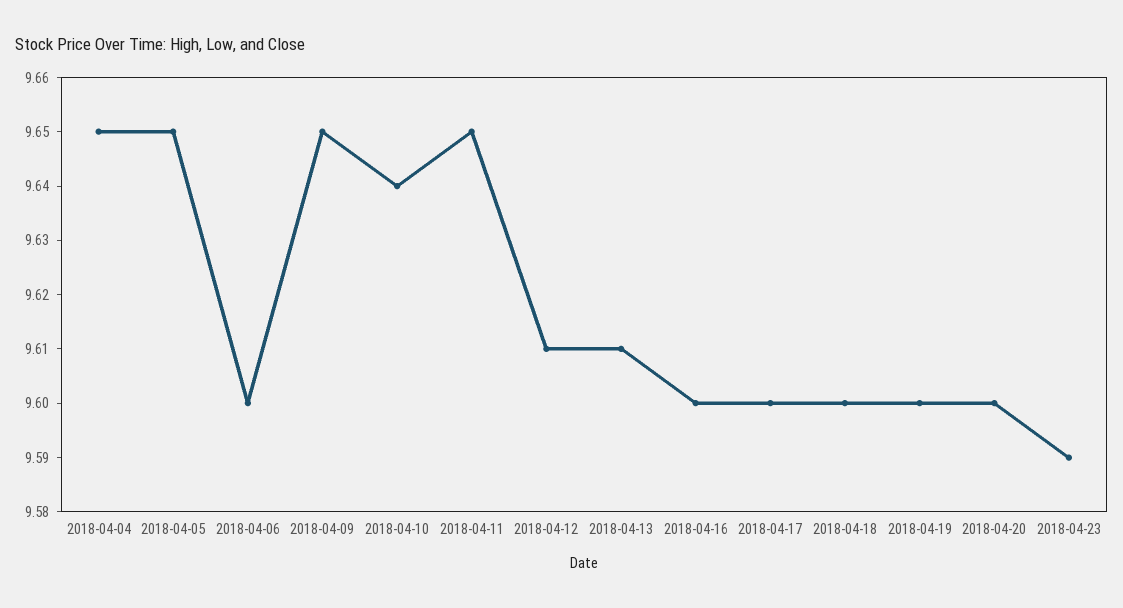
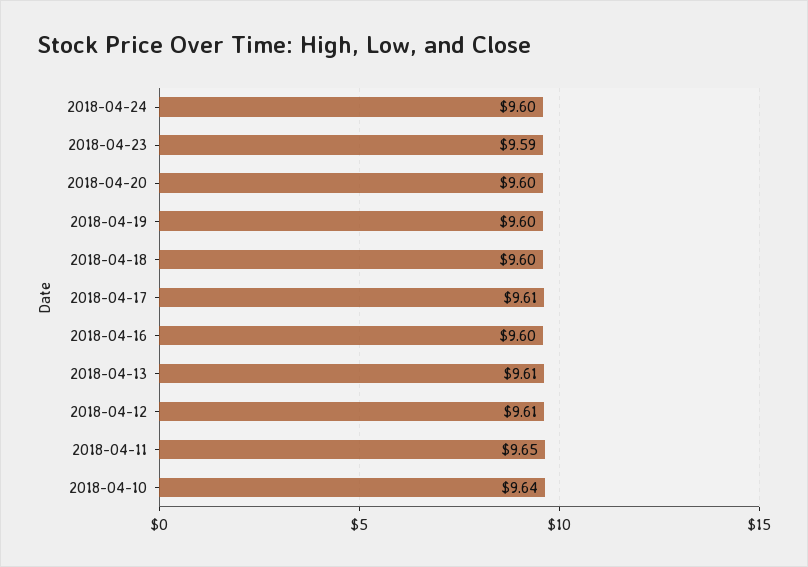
2018-04-04: 9.65 -> none
2018-04-05: 9.65 -> none
2018-04-06: 9.6 -> none
2018-04-09: 9.65 -> none
2018-04-17: 9.6 -> 9.61
2018-04-24: none -> 9.6

